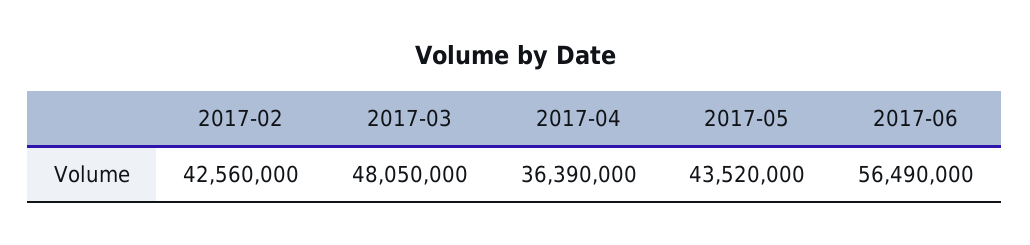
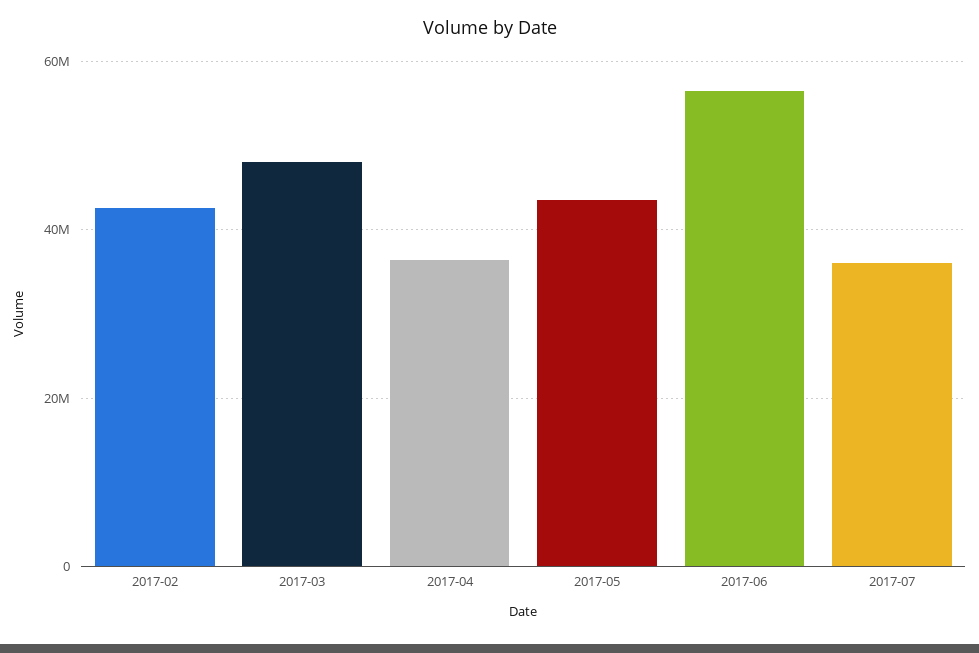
2017-07: none -> 36000000

